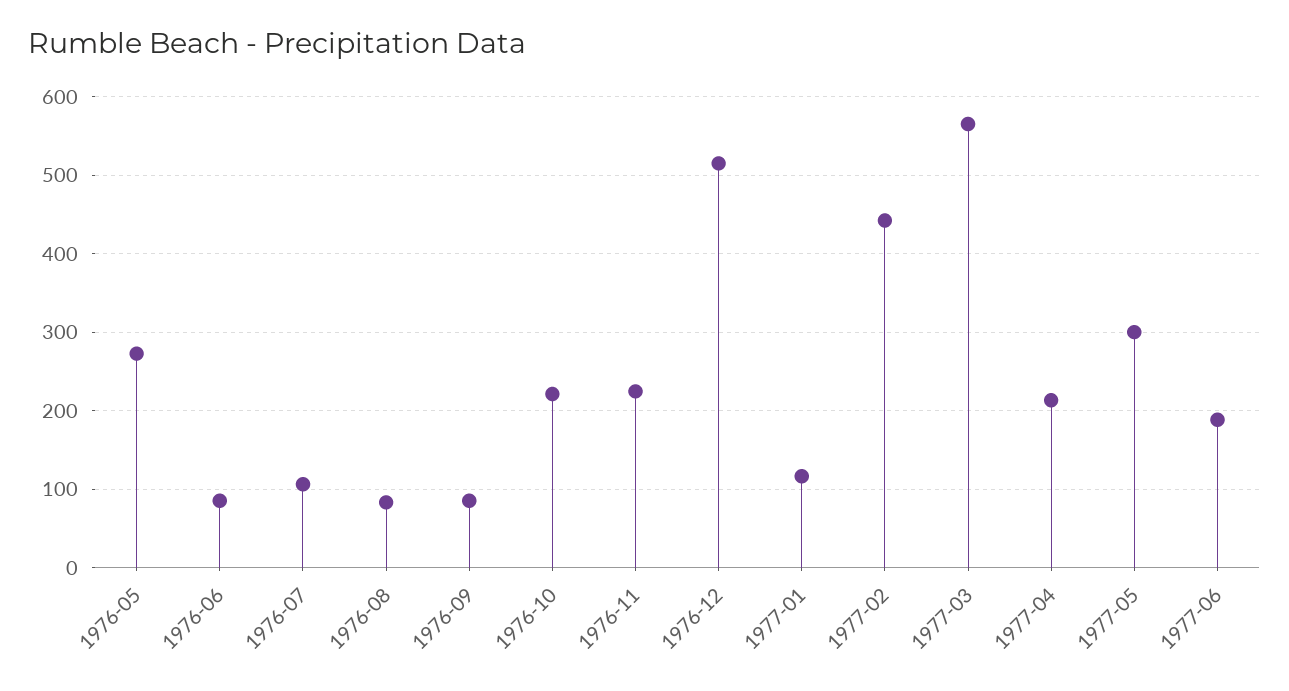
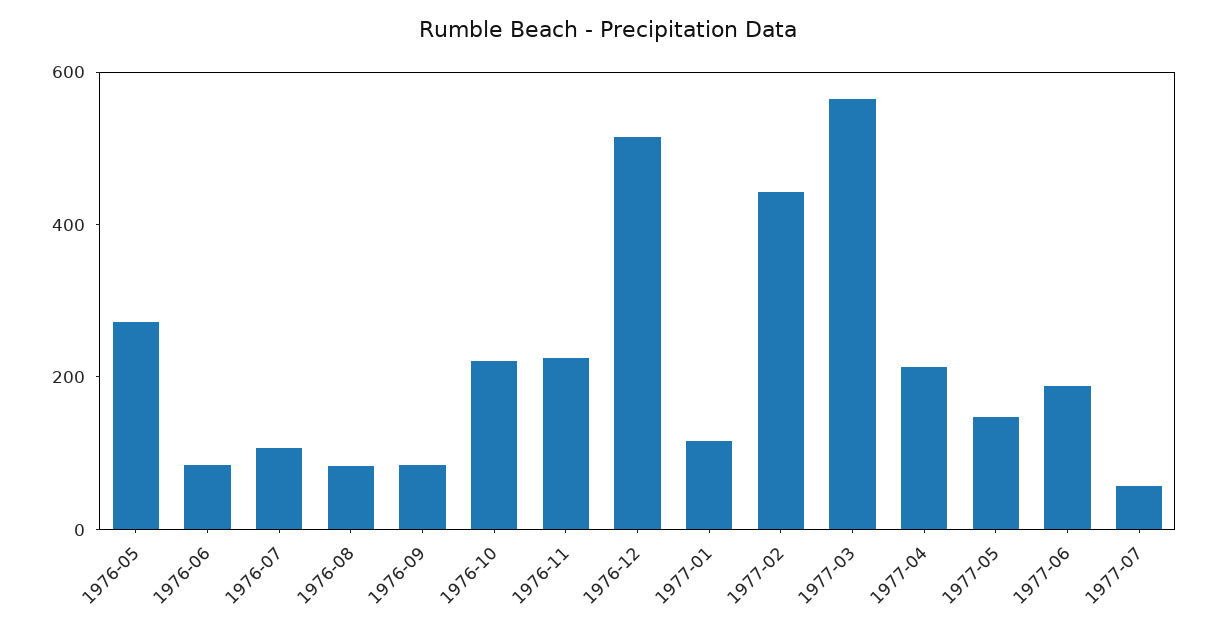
1977-05: 300 -> 150
1977-07: none -> 50

